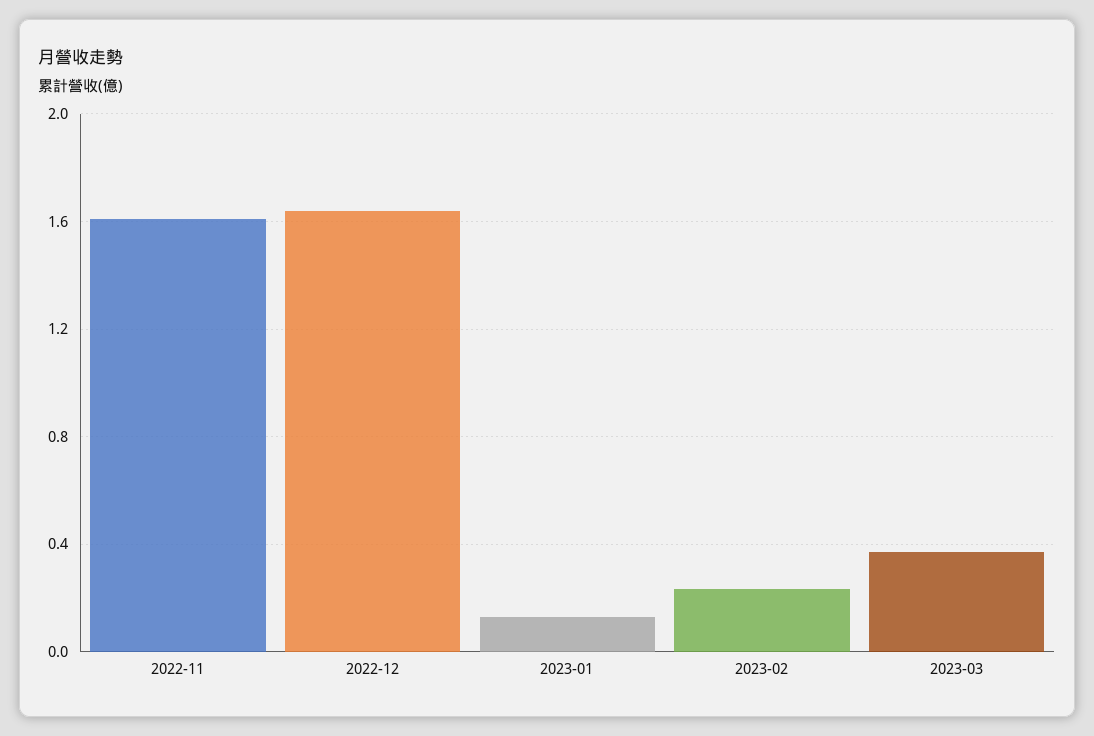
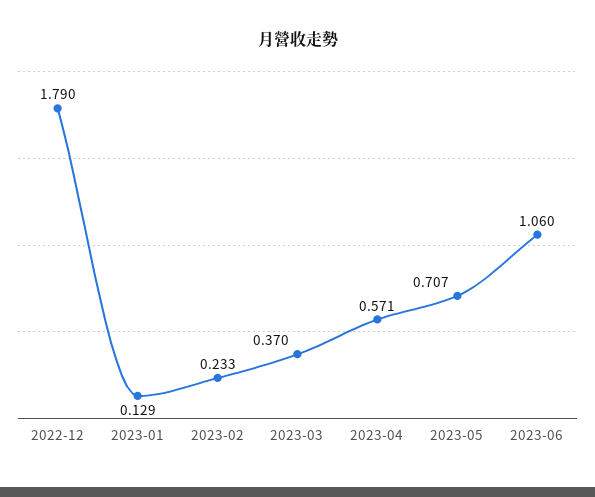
2022-11: 1.6 -> none
2022-12: 1.65 -> 1.79
2023-04: none -> 0.571
2023-05: none -> 0.707
2023-06: none -> 1.06

